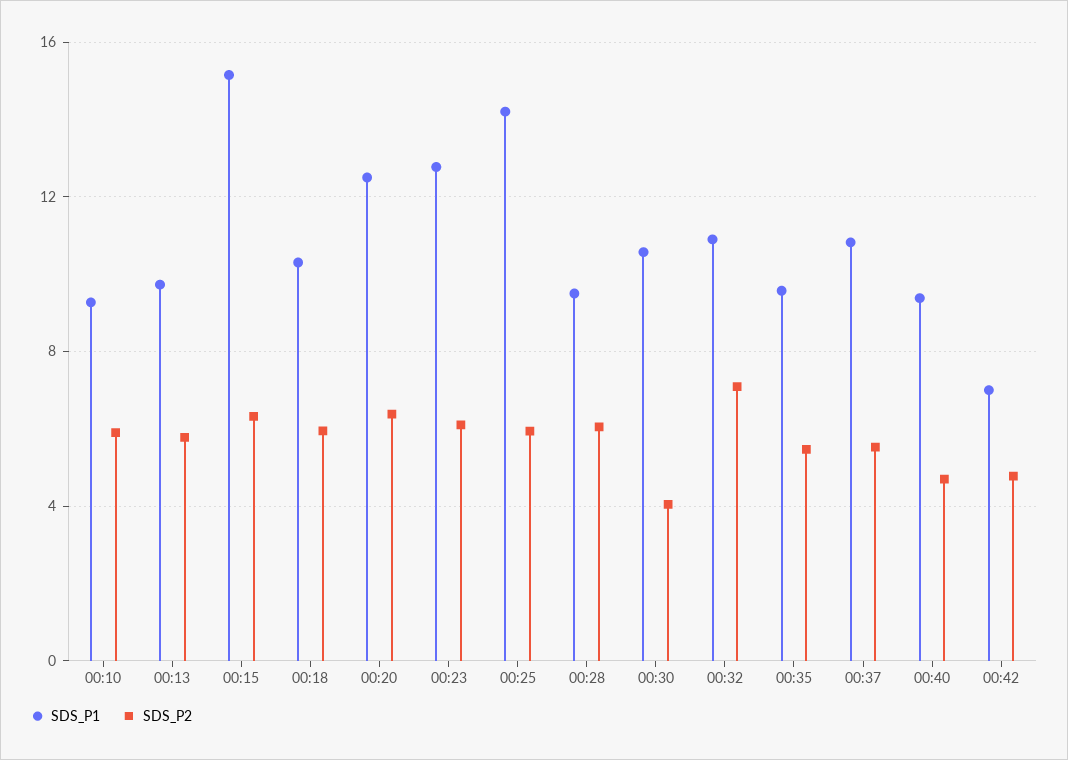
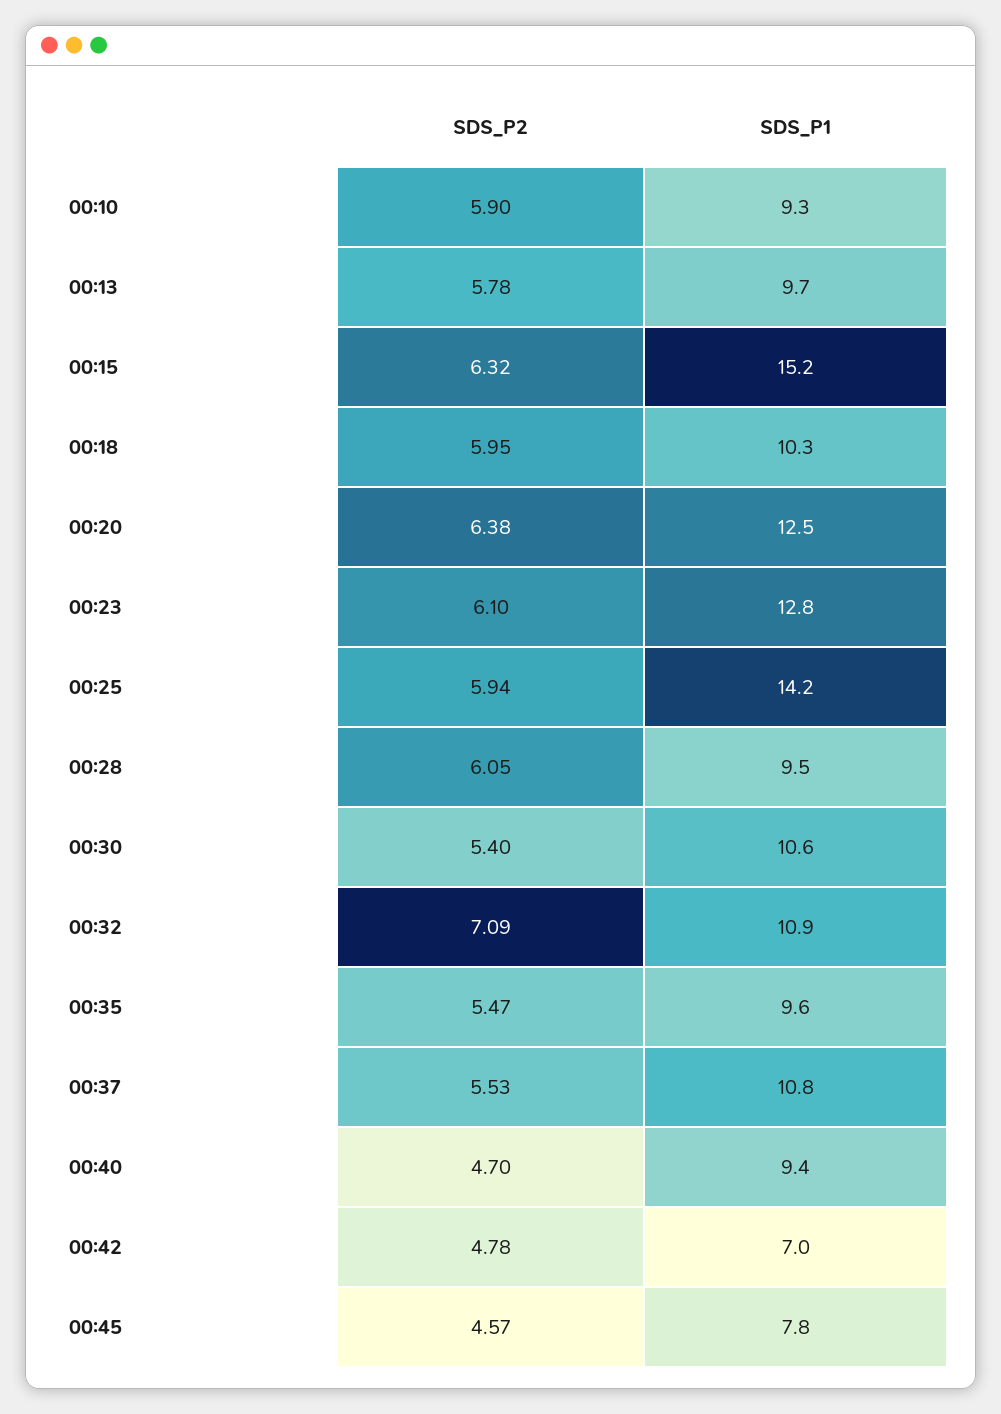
SDS_P2, 00:30: 4 -> 5.4
SDS_P2, 00:45: none -> 4.57
SDS_P1, 00:45: none -> 7.8

